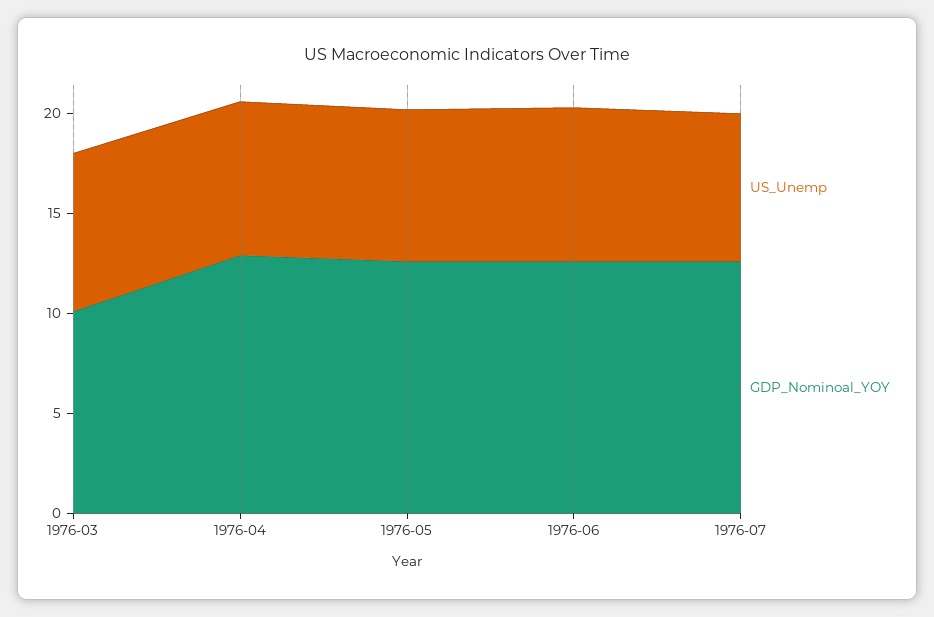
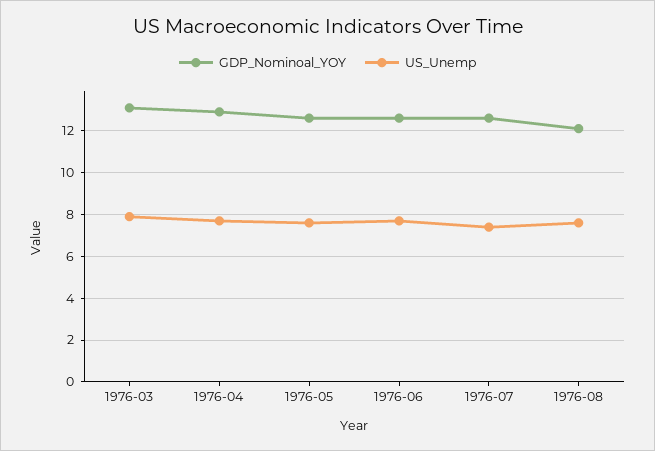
GDP_Nominoal_YOY, 1976-03: 10 -> 13
GDP_Nominoal_YOY, 1976-08: none -> 12
US_Unemp, 1976-08: none -> 7.5

